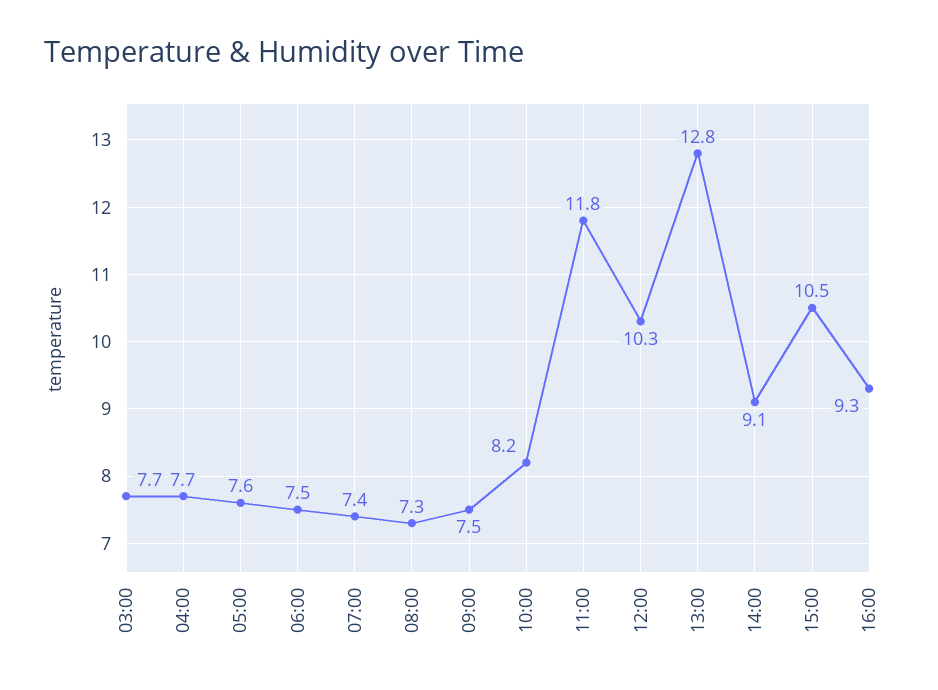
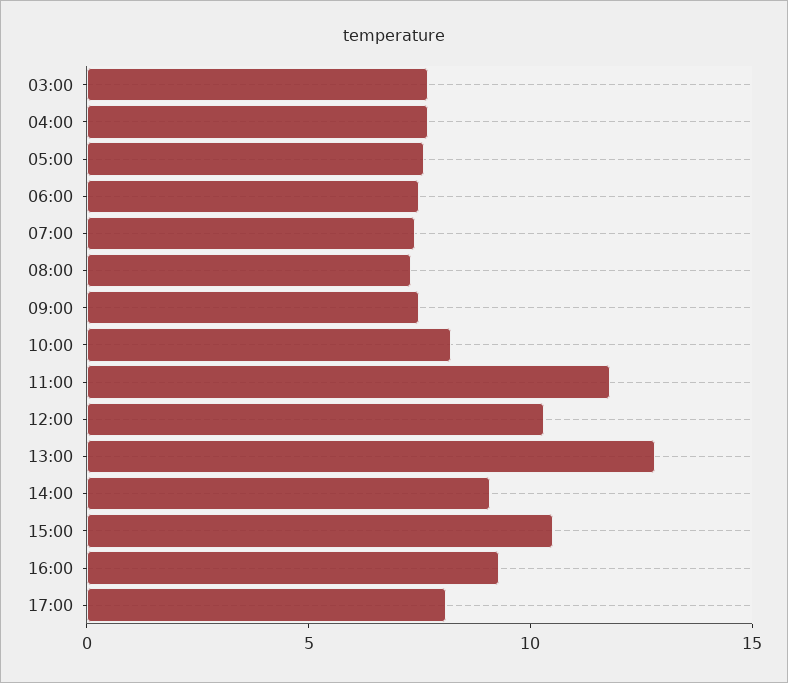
17:00: none -> 8

